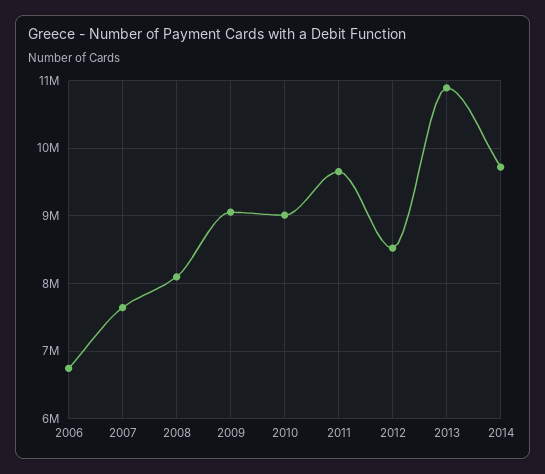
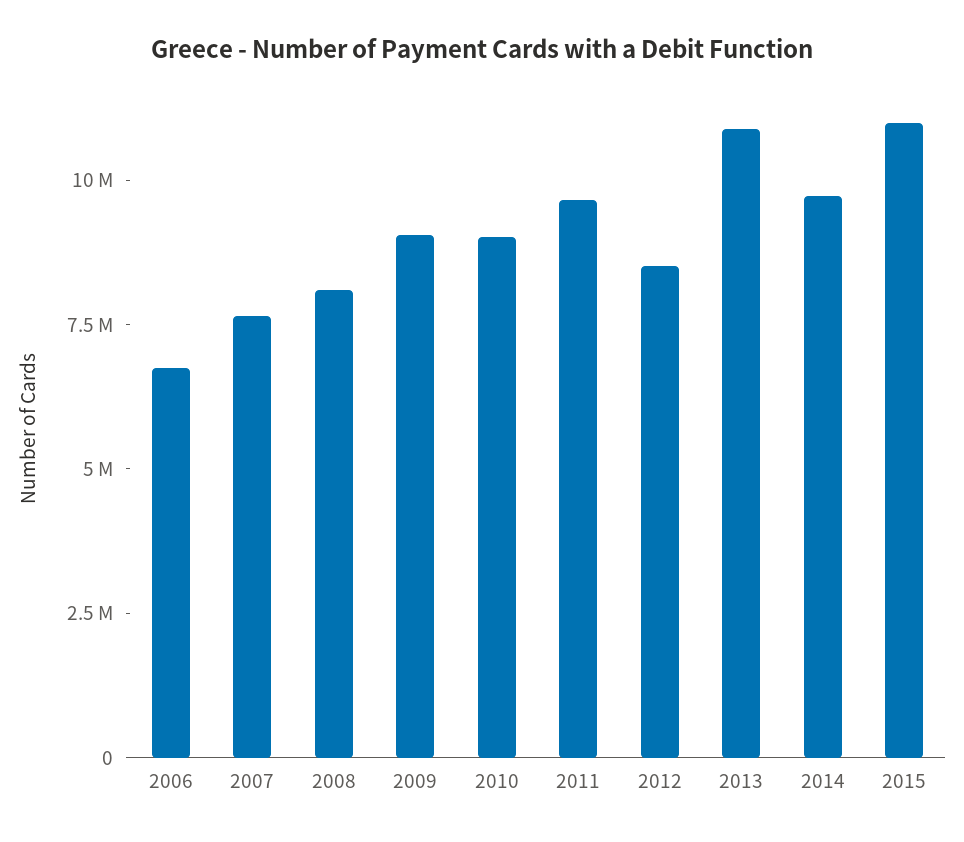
2015: none -> 11000000

